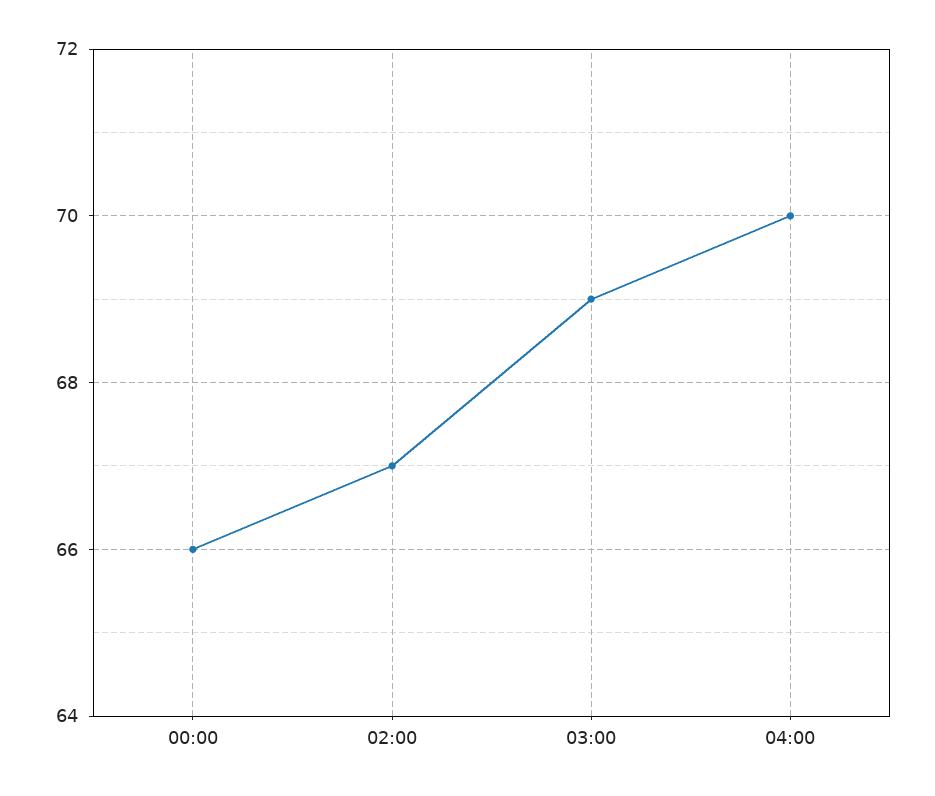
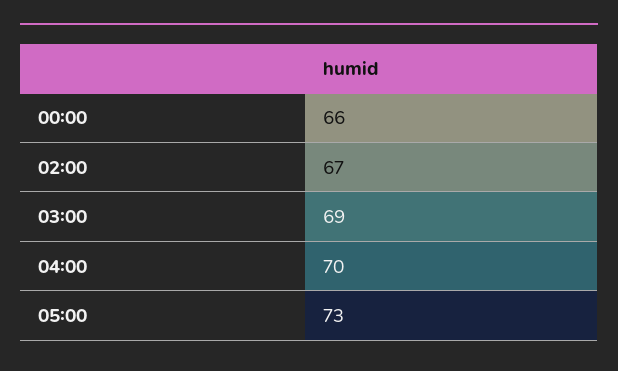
05:00: none -> 73

